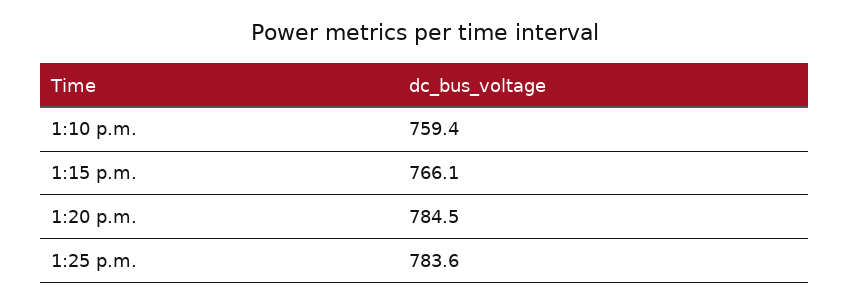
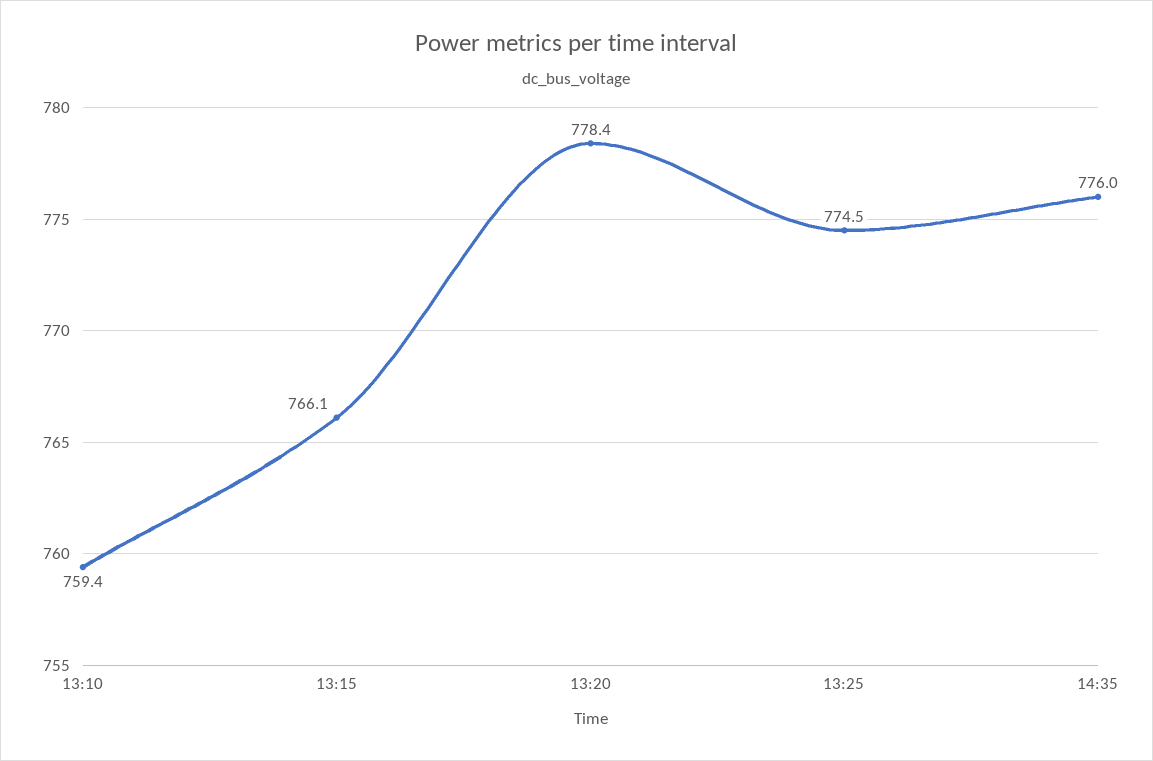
1:20 p.m.: 784.5 -> 778.4
1:25 p.m.: 783.6 -> 774.5
14:35: none -> 776

